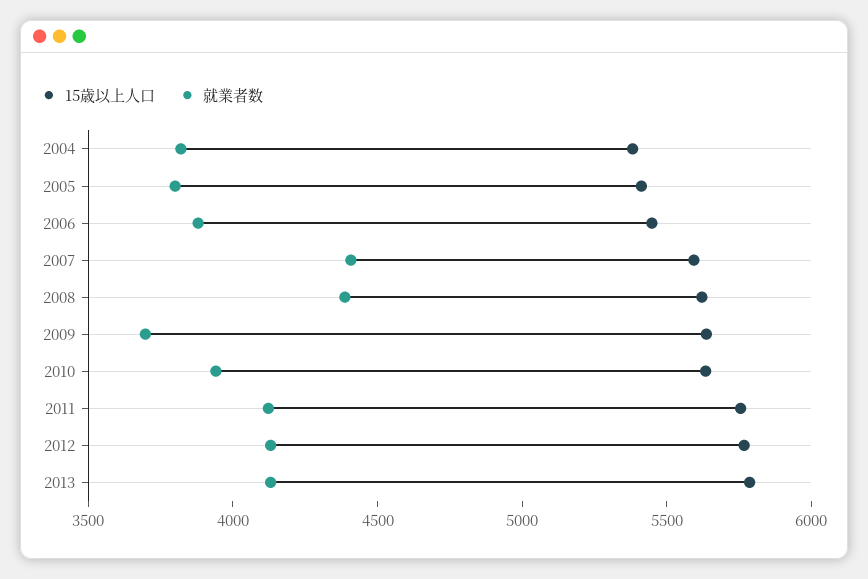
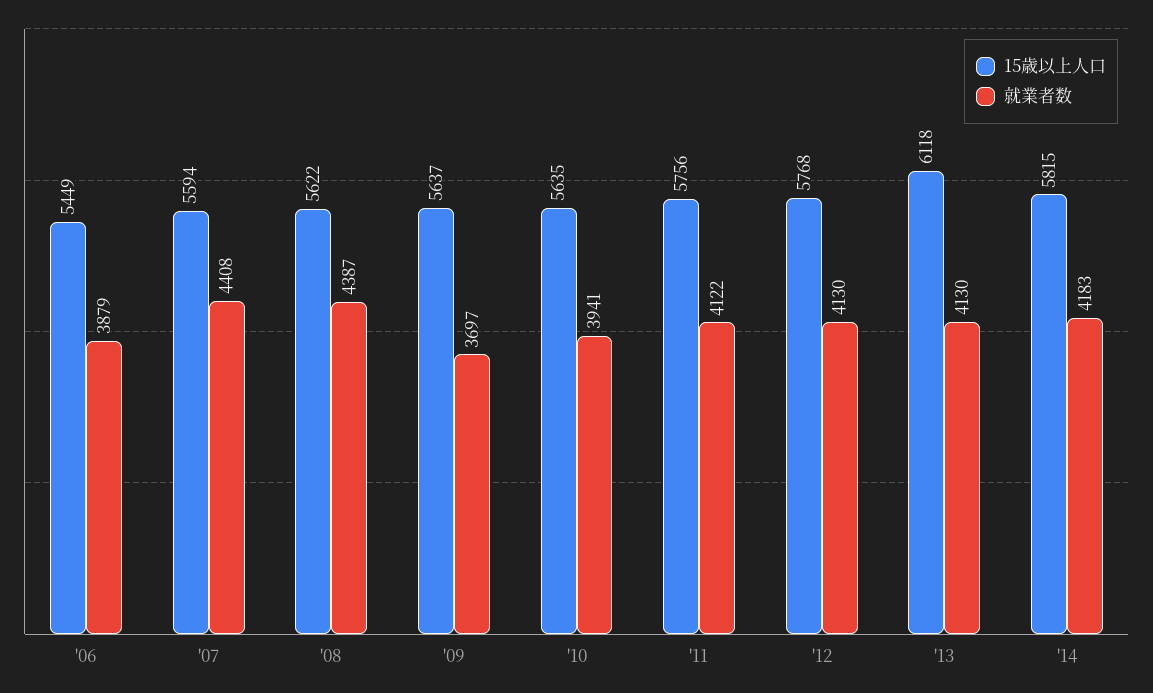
15歳以上人口, 2004: 5400 -> none
就業者数, 2004: 3800 -> none
15歳以上人口, 2005: 5400 -> none
就業者数, 2005: 3800 -> none
15歳以上人口, 2013: 5800 -> 6118
15歳以上人口, '14: none -> 5815
就業者数, '14: none -> 4183

